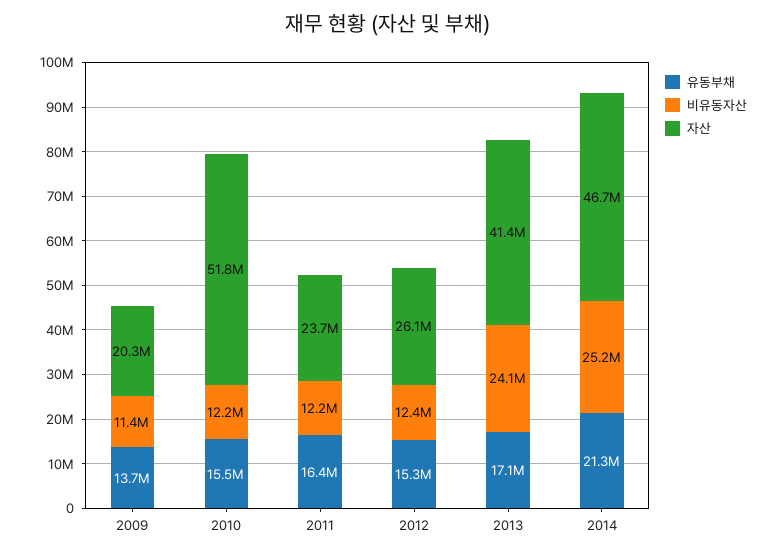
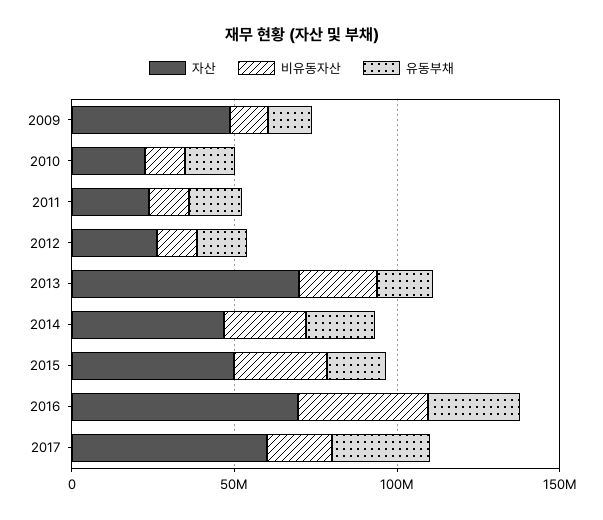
자산, 2009: 20300000 -> 50000000
자산, 2010: 51800000 -> 20000000
자산, 2013: 41400000 -> 70000000
자산, 2015: none -> 50000000
비유동자산, 2015: none -> 30000000
유동부채, 2015: none -> 20000000
자산, 2016: none -> 70000000
비유동자산, 2016: none -> 40000000
유동부채, 2016: none -> 30000000
자산, 2017: none -> 60000000
비유동자산, 2017: none -> 20000000
유동부채, 2017: none -> 30000000

